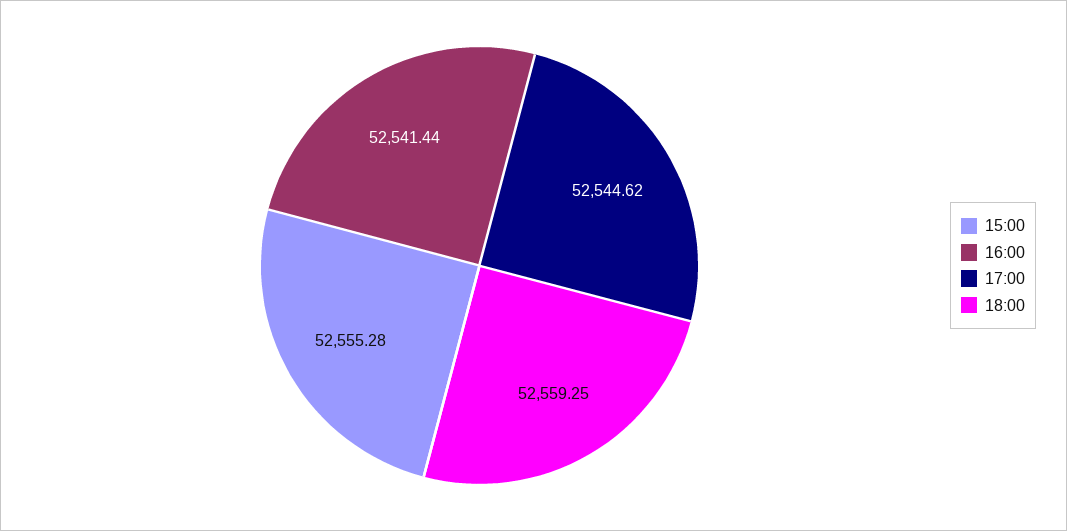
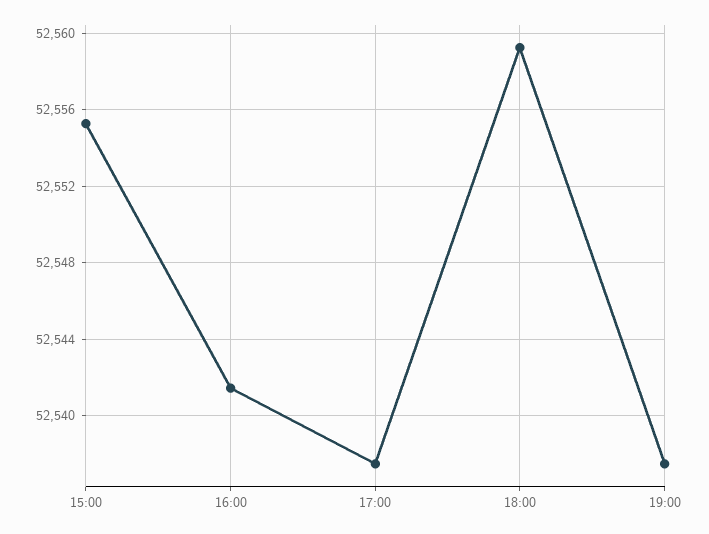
17:00: 52544.62 -> 52537.5
19:00: none -> 52537.5

